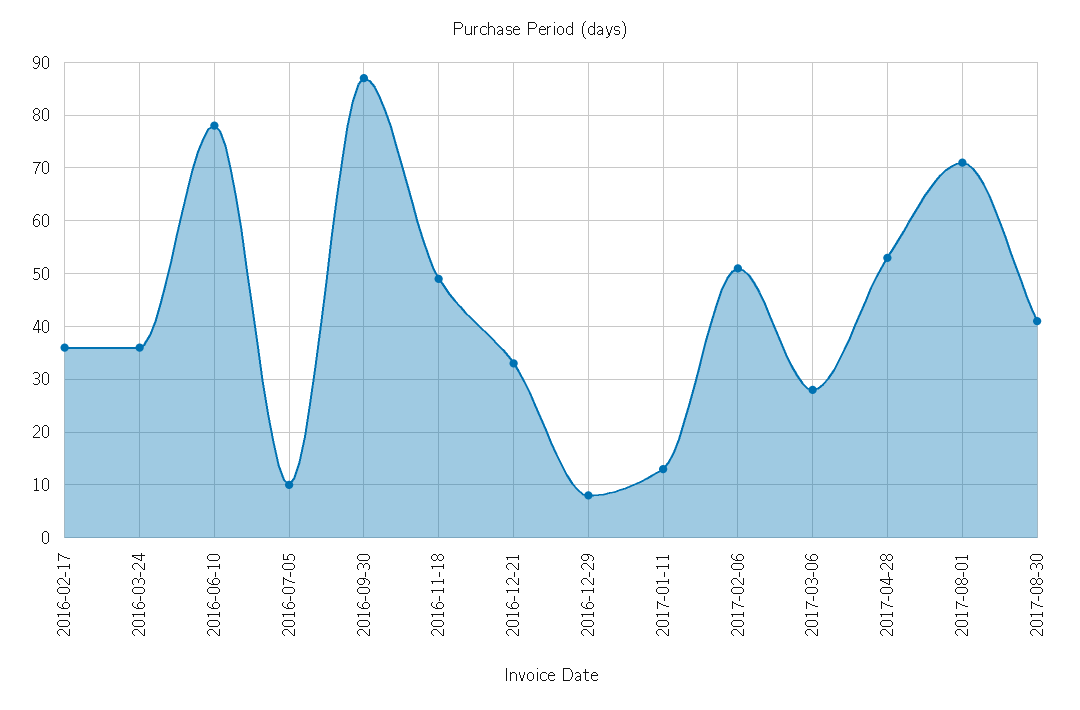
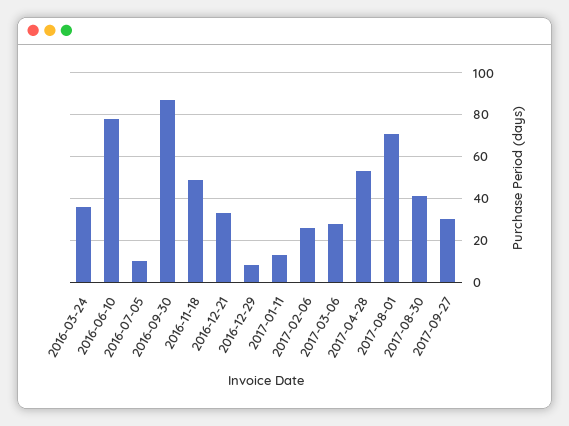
2016-02-17: 35 -> none
2017-02-06: 50 -> 25
2017-09-27: none -> 30

